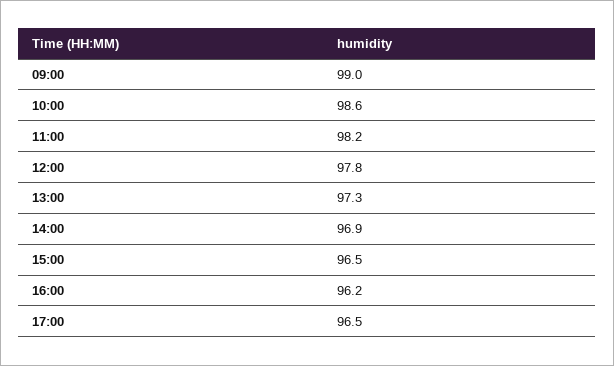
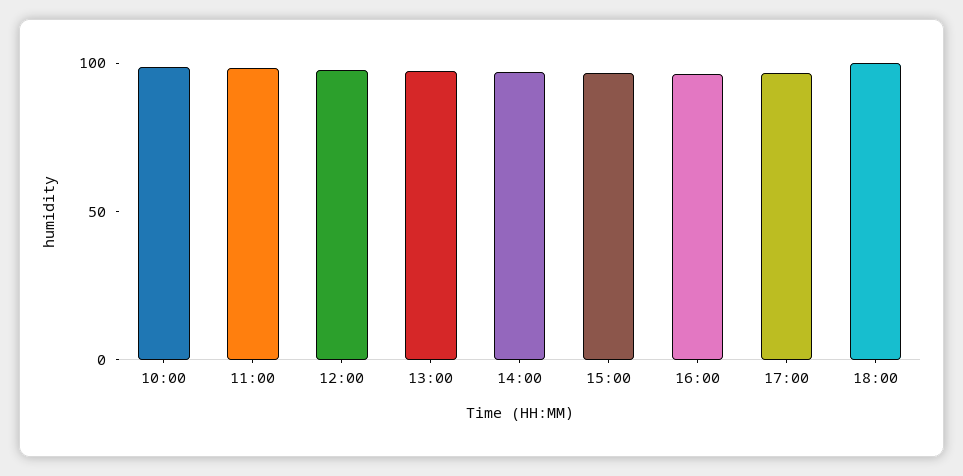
09:00: 99 -> none
18:00: none -> 100

